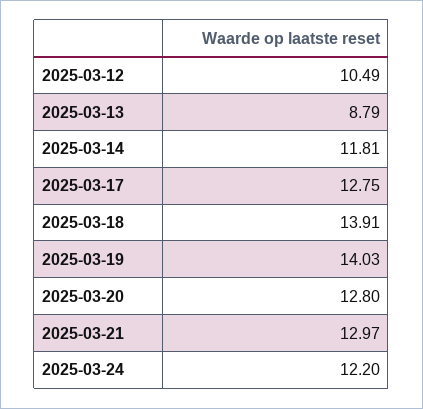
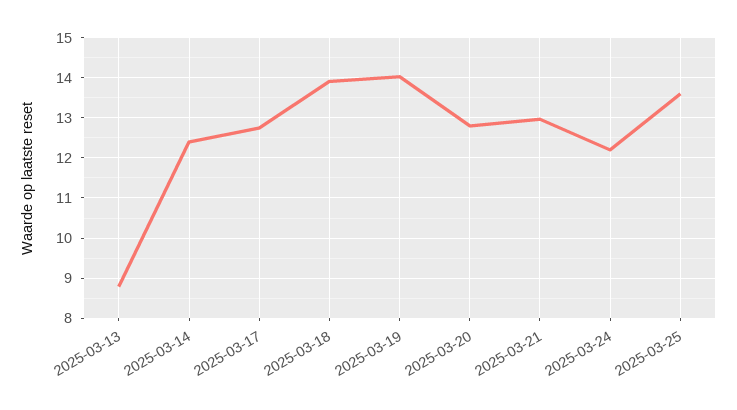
2025-03-12: 10.49 -> none
2025-03-14: 11.81 -> 12.4
2025-03-25: none -> 13.6

